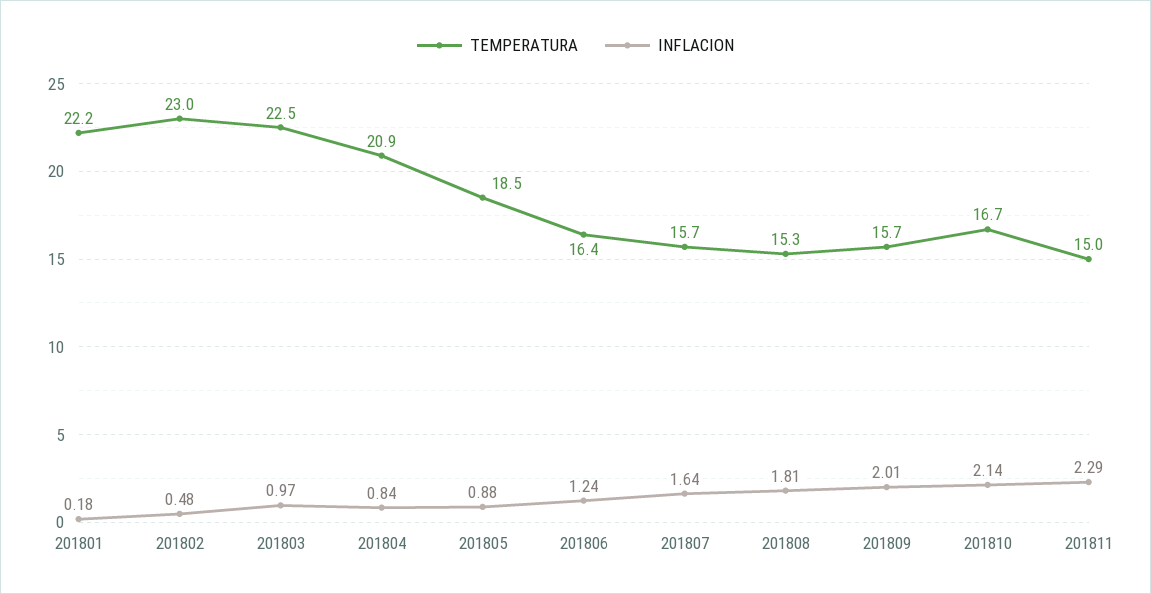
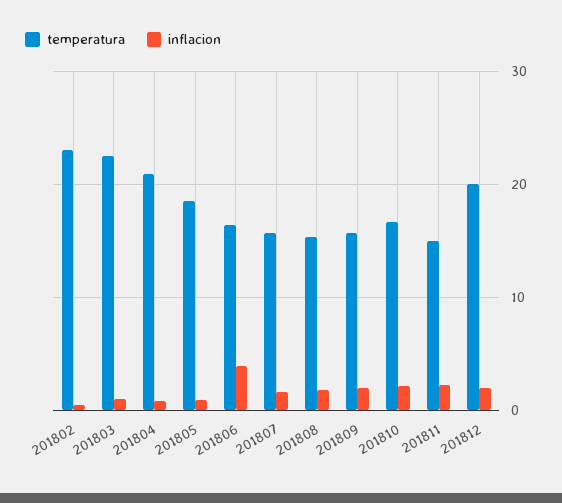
TEMPERATURA, 201801: 22.2 -> none
INFLACION, 201801: 0.18 -> none
INFLACION, 201806: 1.24 -> 4
TEMPERATURA, 201812: none -> 20
INFLACION, 201812: none -> 2

